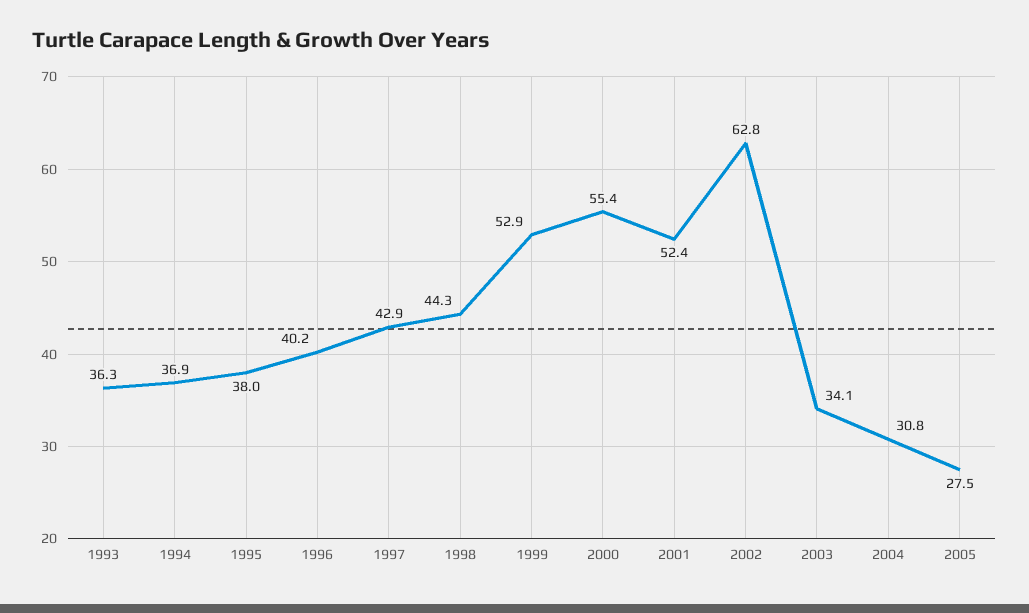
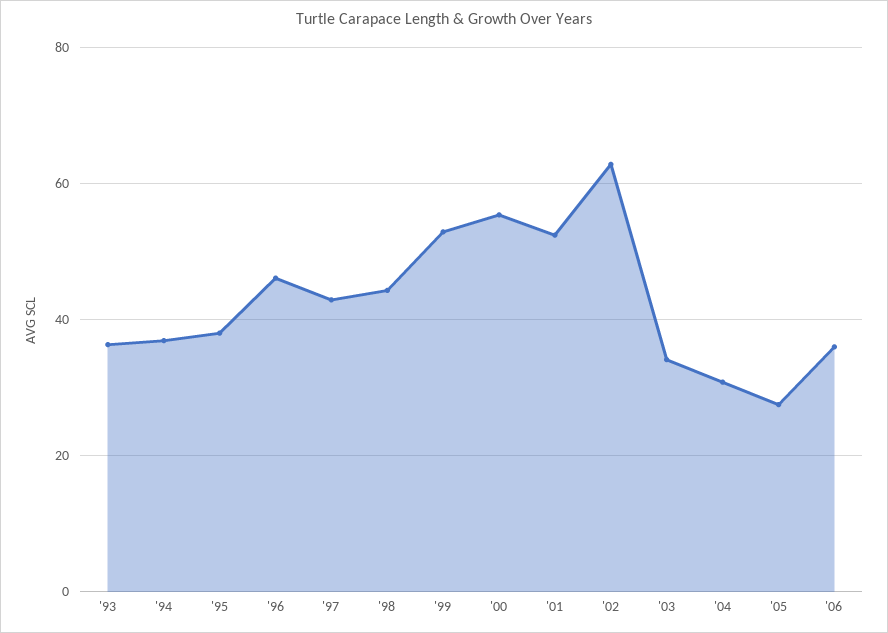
1996: 40.2 -> 46
'06: none -> 36

